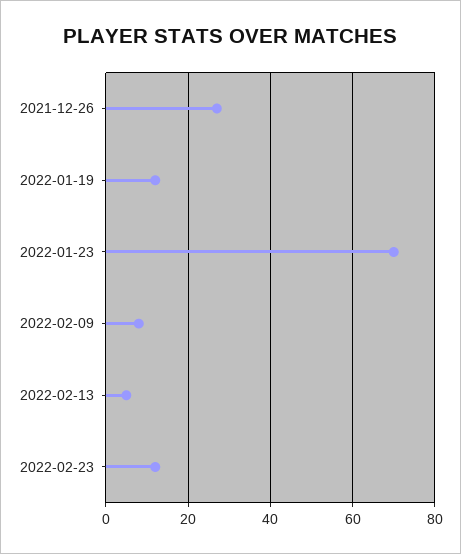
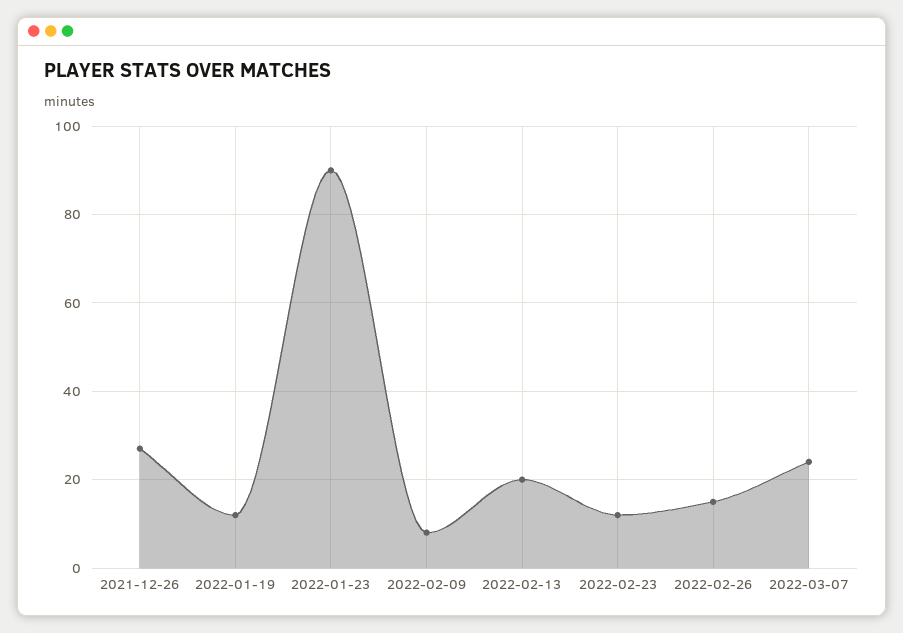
2022-01-23: 70 -> 90
2022-02-13: 5 -> 20
2022-02-26: none -> 15
2022-03-07: none -> 25

